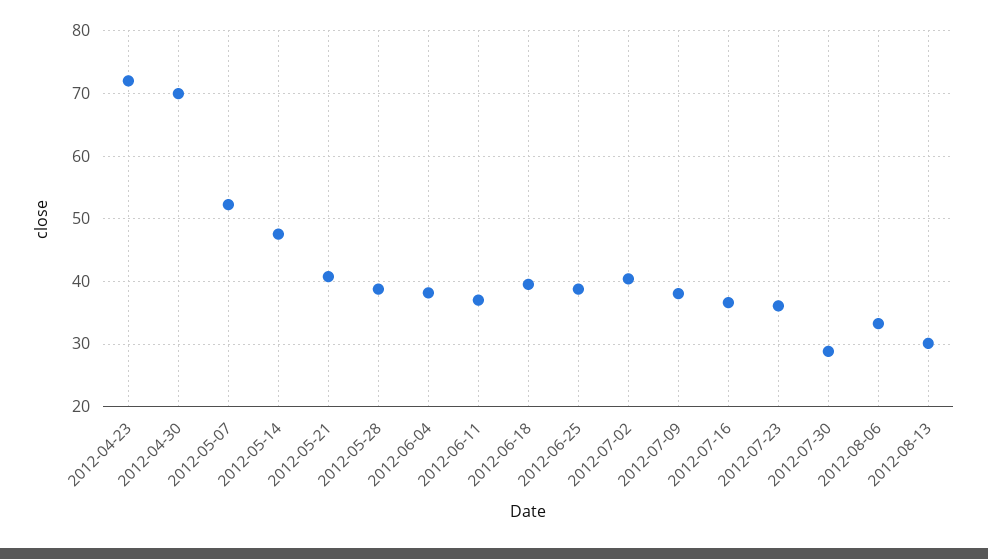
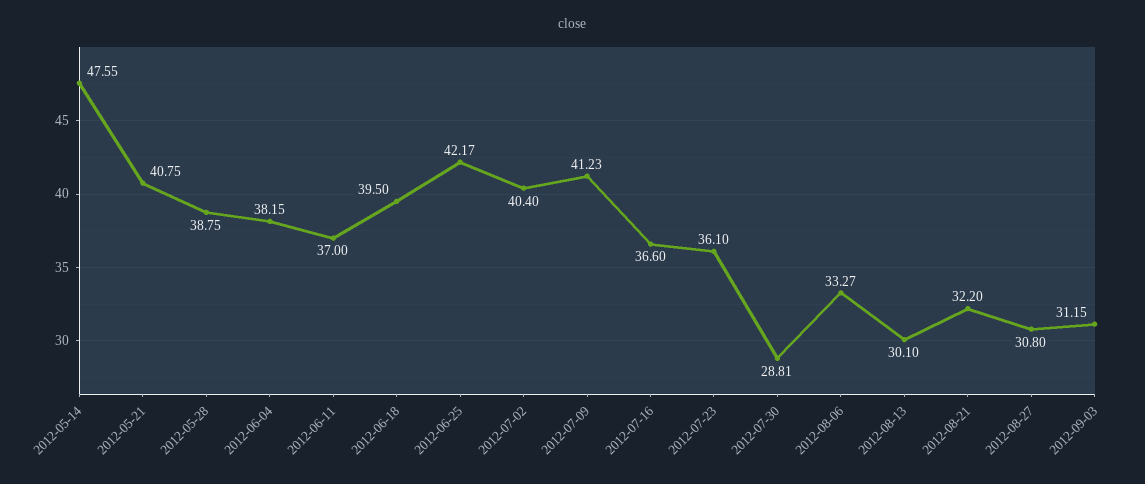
2012-04-23: 72 -> none
2012-04-30: 70 -> none
2012-05-07: 52 -> none
2012-06-25: 39 -> 42.17
2012-07-09: 38 -> 41.23
2012-08-21: none -> 32.2
2012-08-27: none -> 30.8
2012-09-03: none -> 31.15

